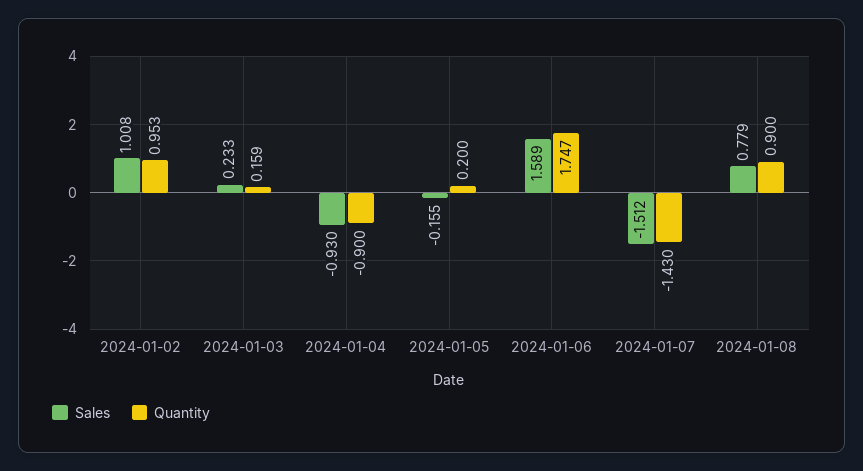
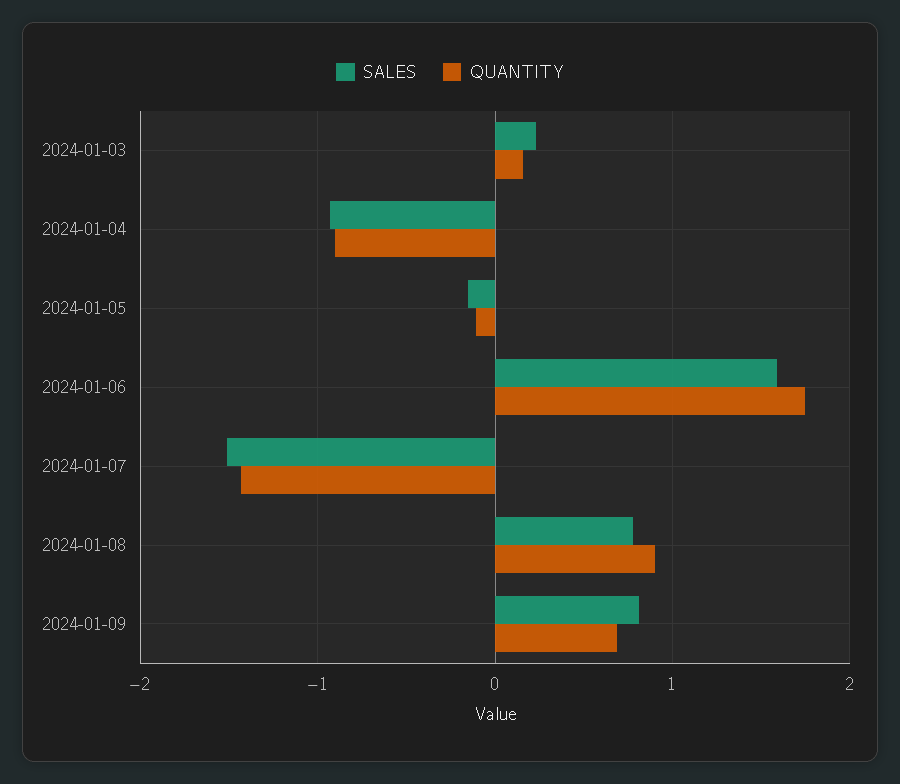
Sales, 2024-01-02: 1.008 -> none
Quantity, 2024-01-02: 0.953 -> none
Quantity, 2024-01-05: 0.2 -> -0.1
Sales, 2024-01-09: none -> 0.8
Quantity, 2024-01-09: none -> 0.7

